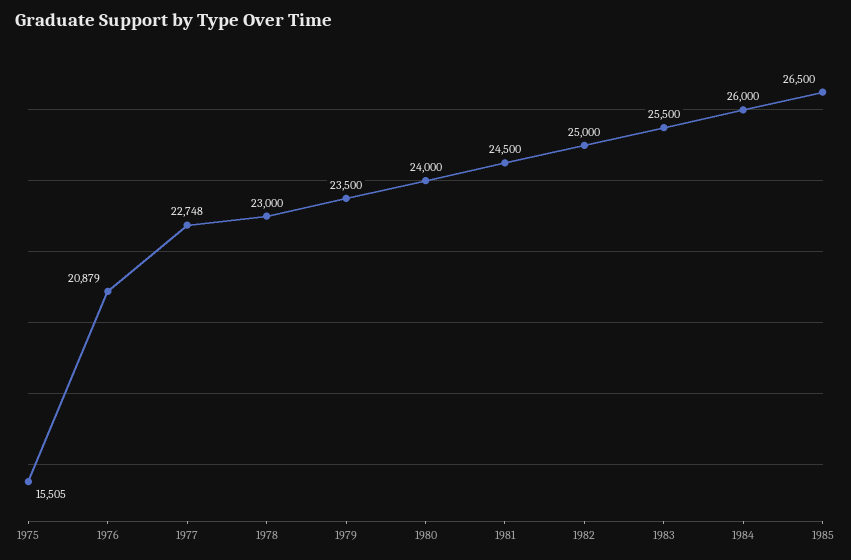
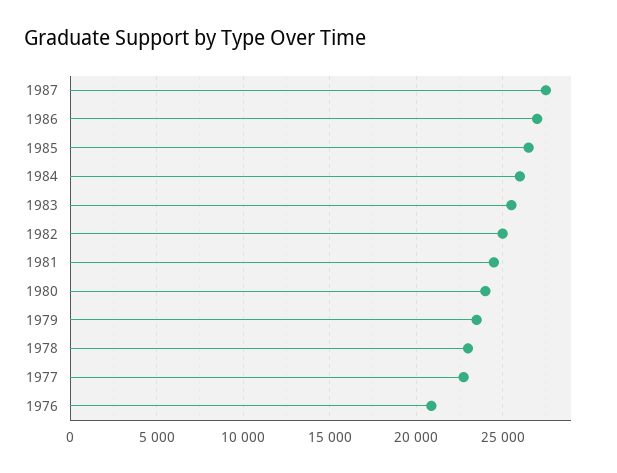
1975: 15505 -> none
1987: none -> 27500
1986: none -> 27000

